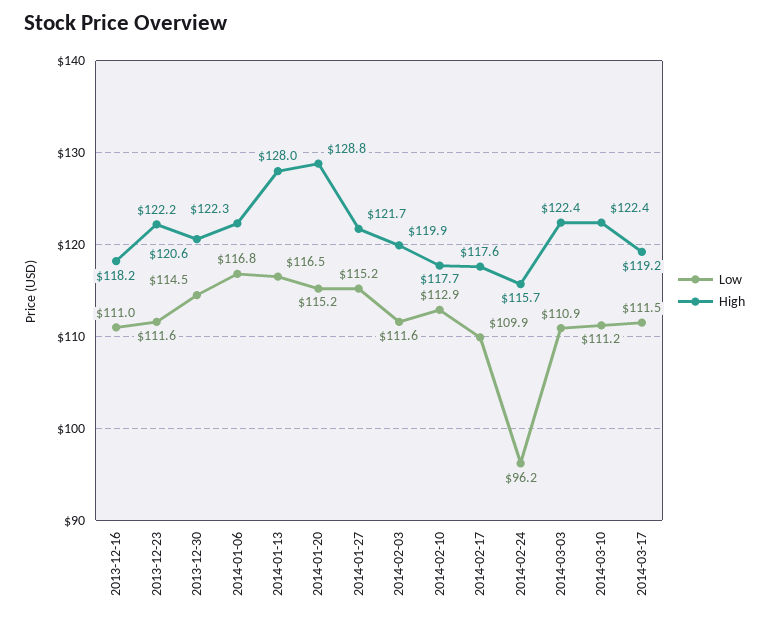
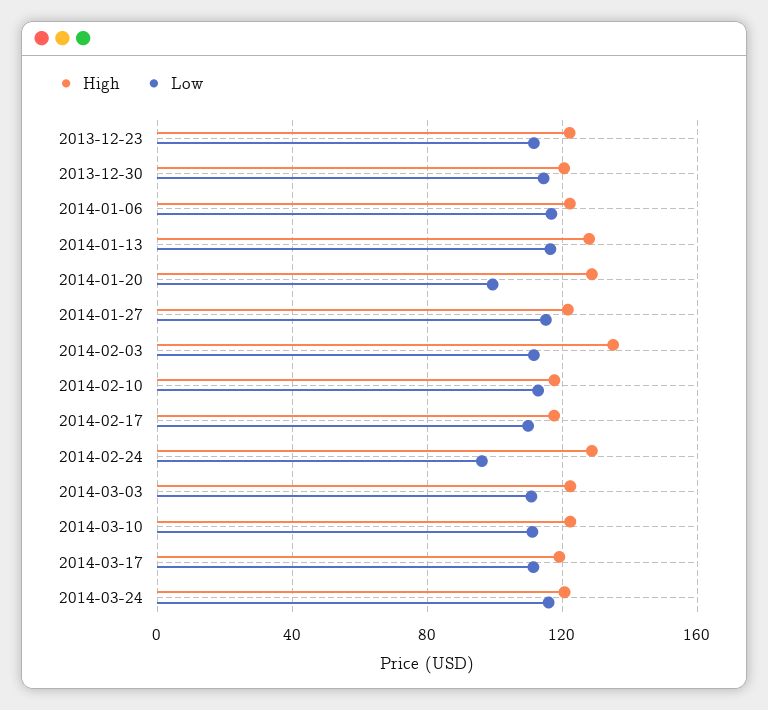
Low, 2013-12-16: 111 -> none
High, 2013-12-16: 118.2 -> none
Low, 2014-01-20: 115.2 -> 100
High, 2014-02-03: 119.9 -> 135
High, 2014-02-24: 115.7 -> 130
High, 2014-03-24: none -> 120
Low, 2014-03-24: none -> 115

